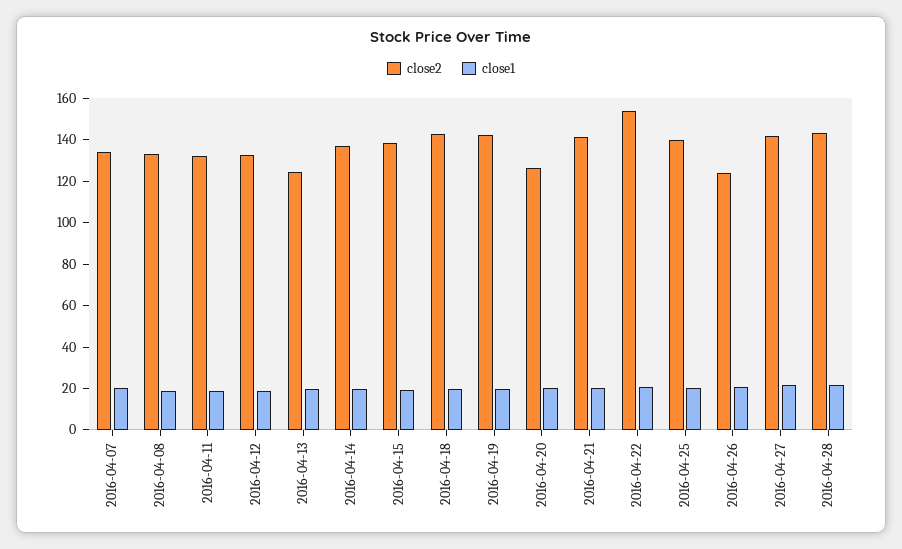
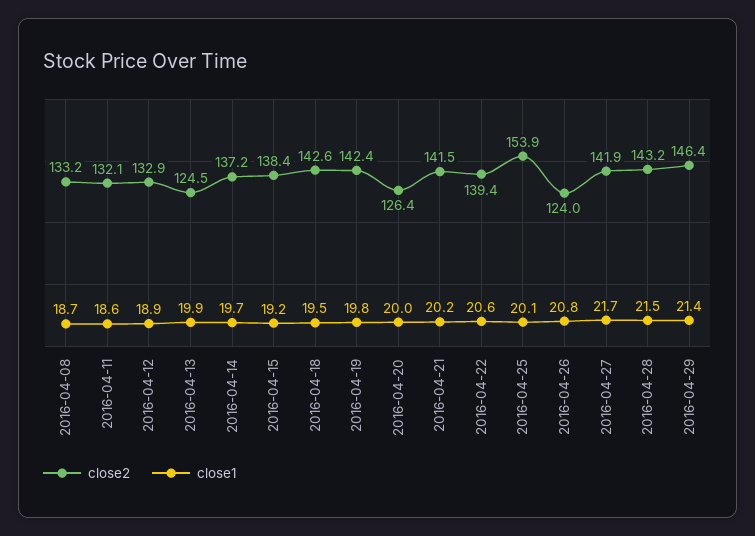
close2, 2016-04-07: 135 -> none
close1, 2016-04-07: 20 -> none
close2, 2016-04-22: 155 -> 139.4
close2, 2016-04-25: 140 -> 153.9
close2, 2016-04-29: none -> 146.4
close1, 2016-04-29: none -> 21.4

